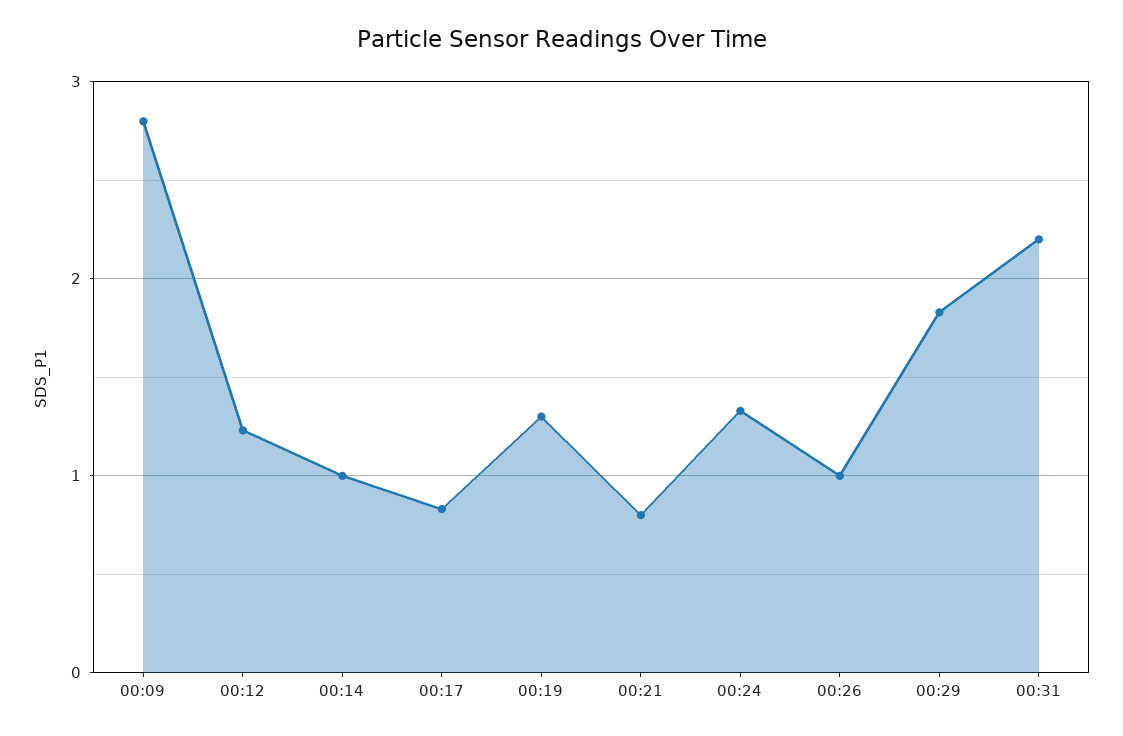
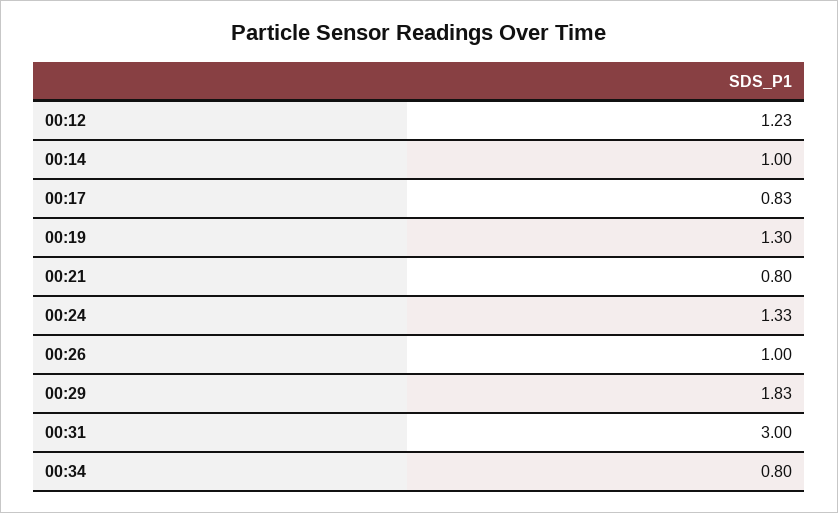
00:09: 2.8 -> none
00:31: 2.2 -> 3
00:34: none -> 0.8

